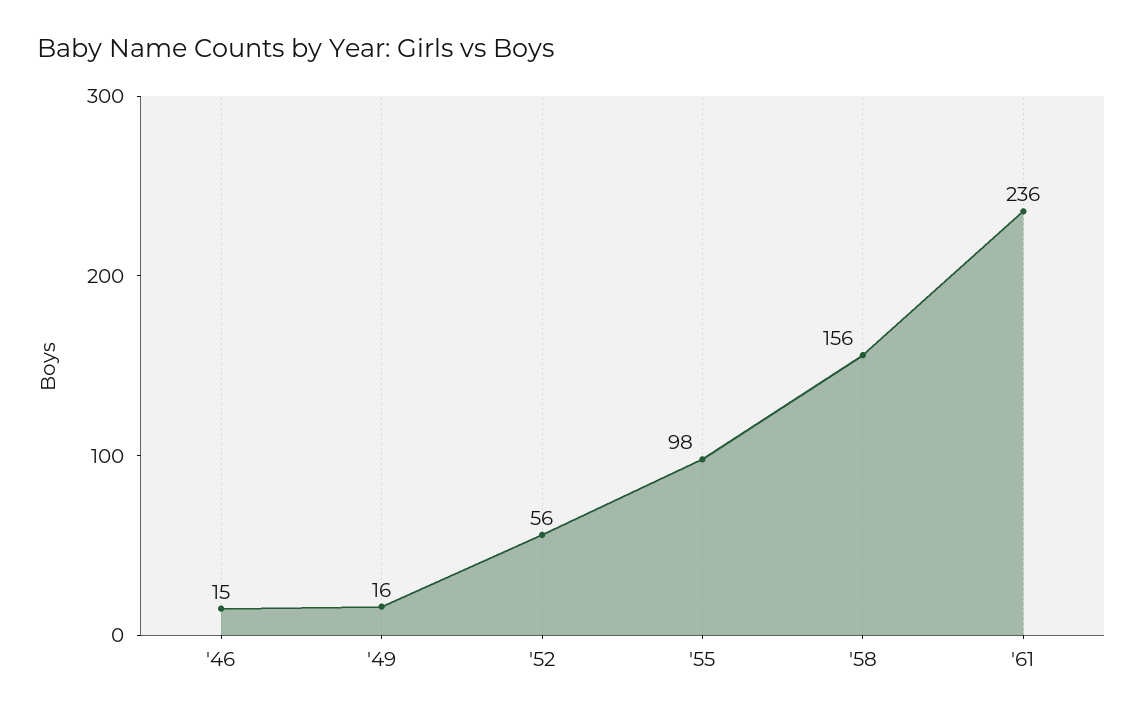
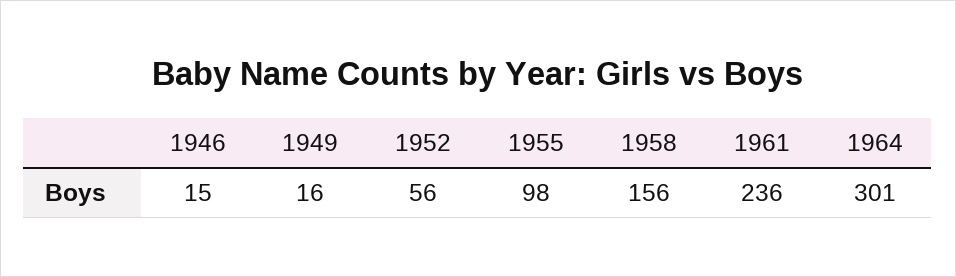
1964: none -> 301

